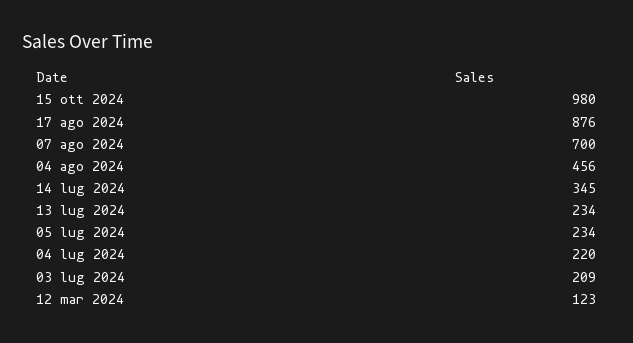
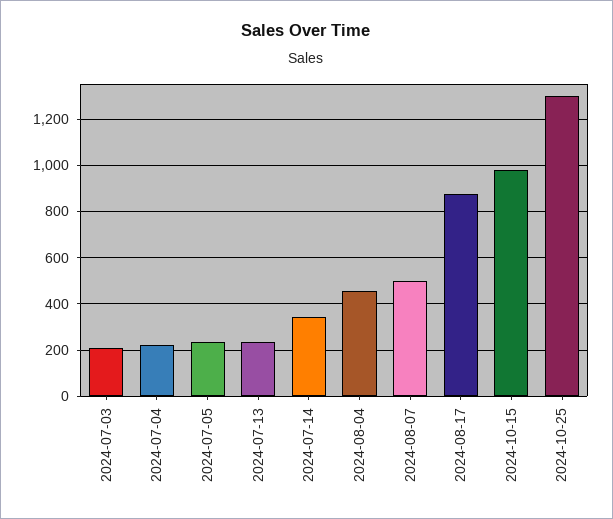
07 ago 2024: 700 -> 500
12 mar 2024: 123 -> none
2024-10-25: none -> 1300

